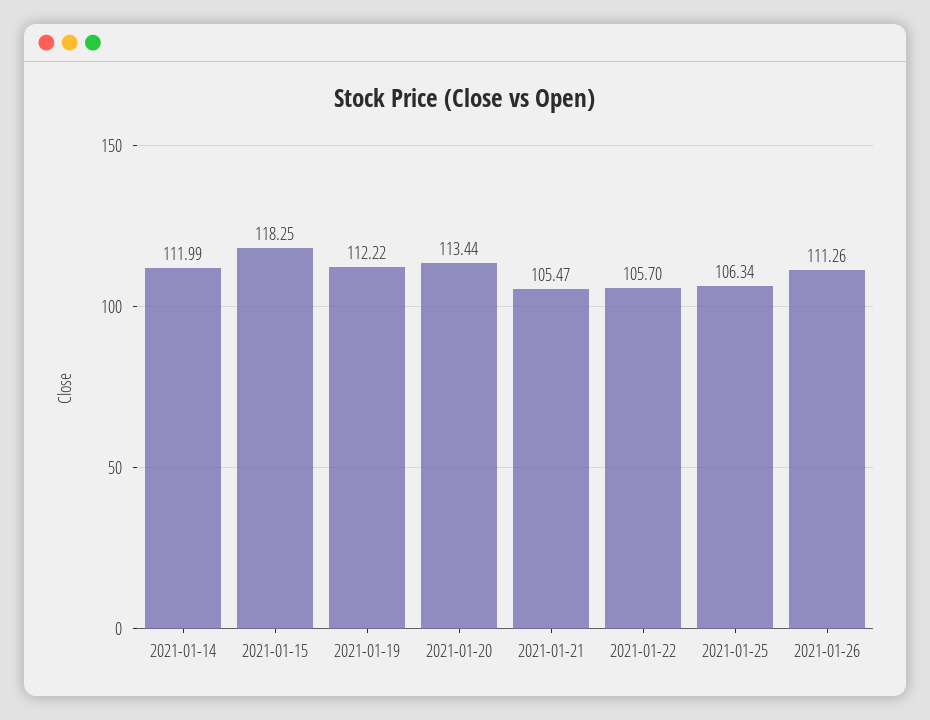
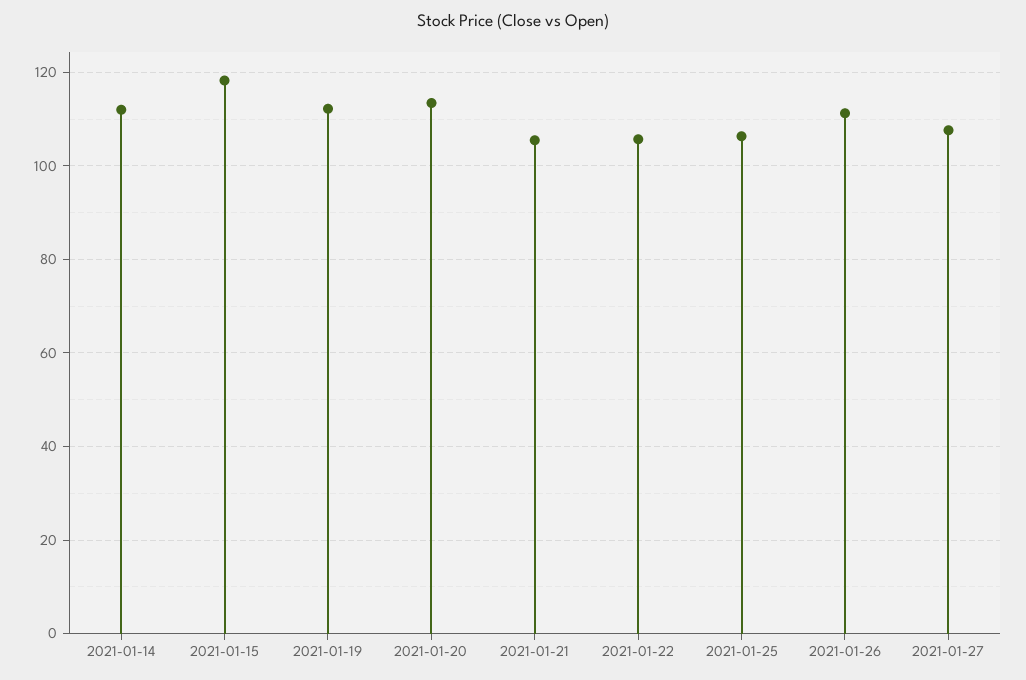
2021-01-27: none -> 108

